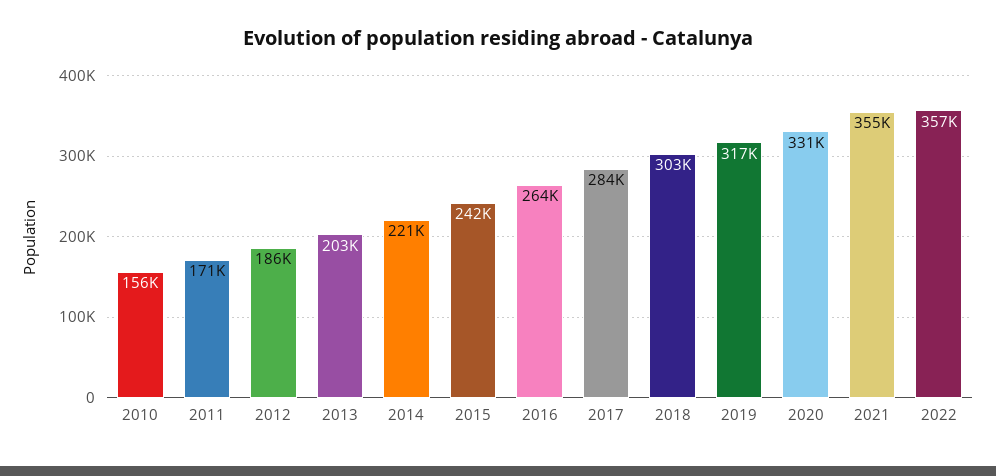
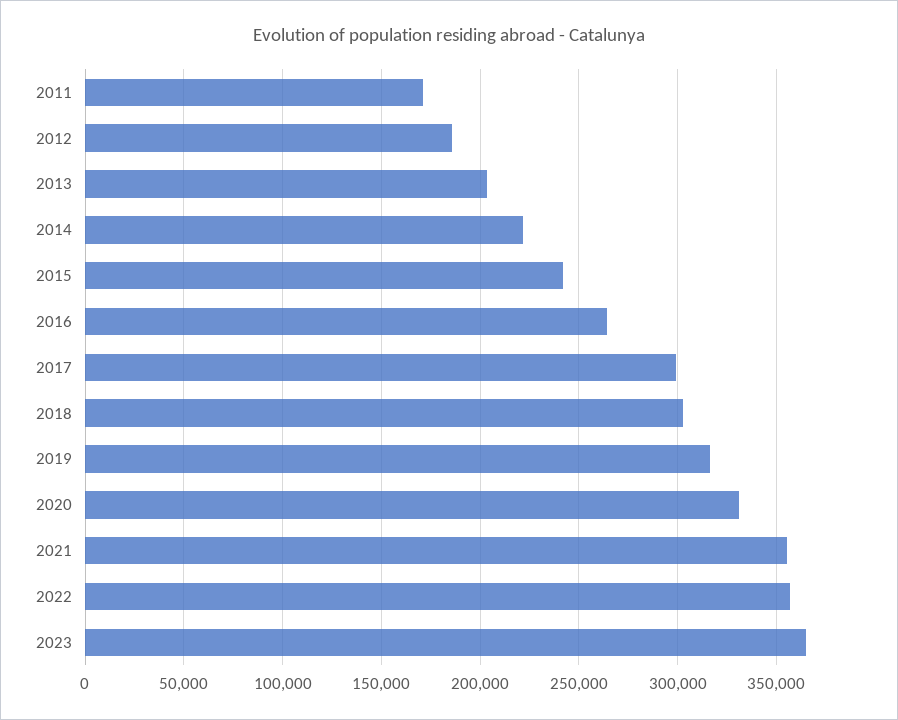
2010: 156000 -> none
2017: 284000 -> 300000
2023: none -> 365000

